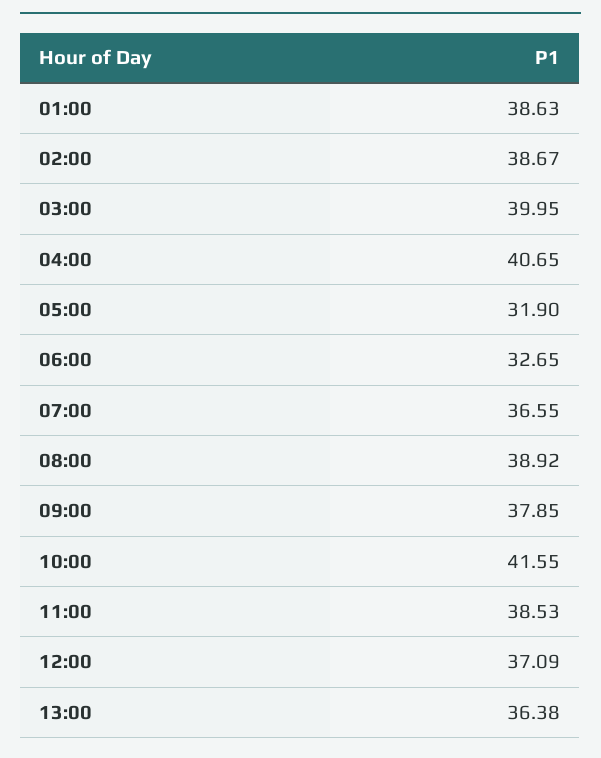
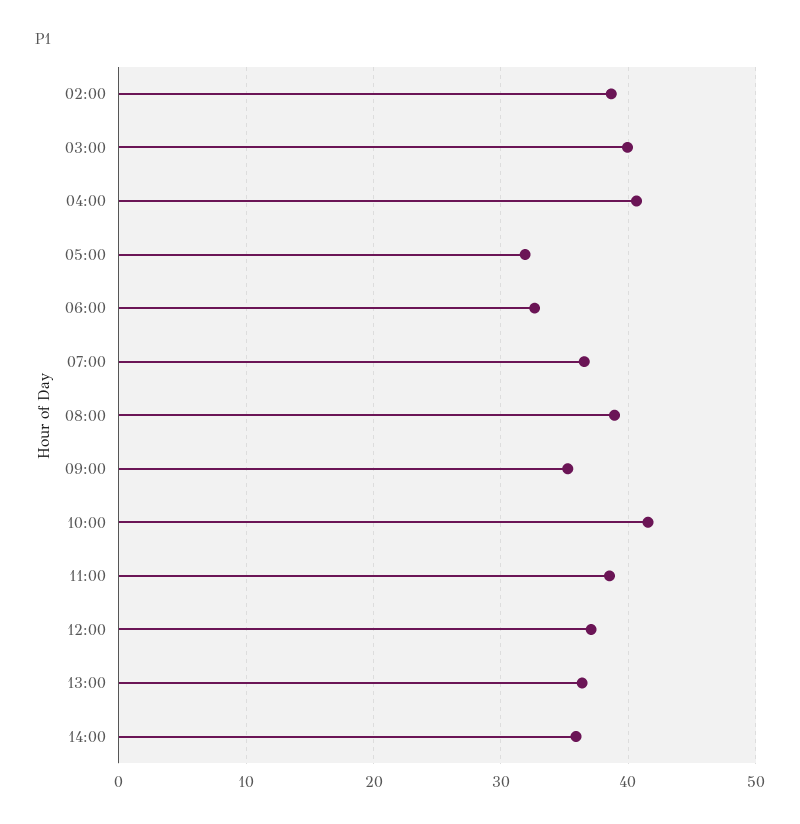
01:00: 38.63 -> none
09:00: 37.85 -> 35
14:00: none -> 36

